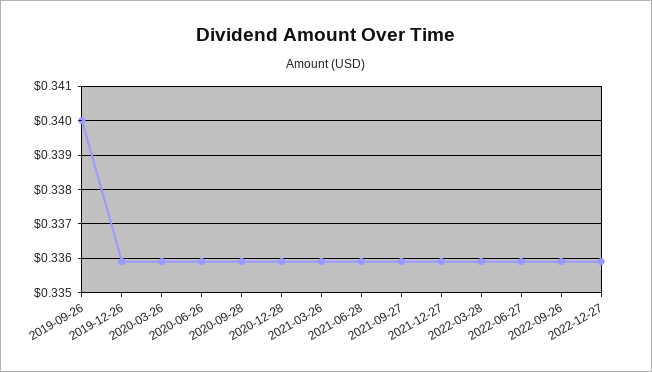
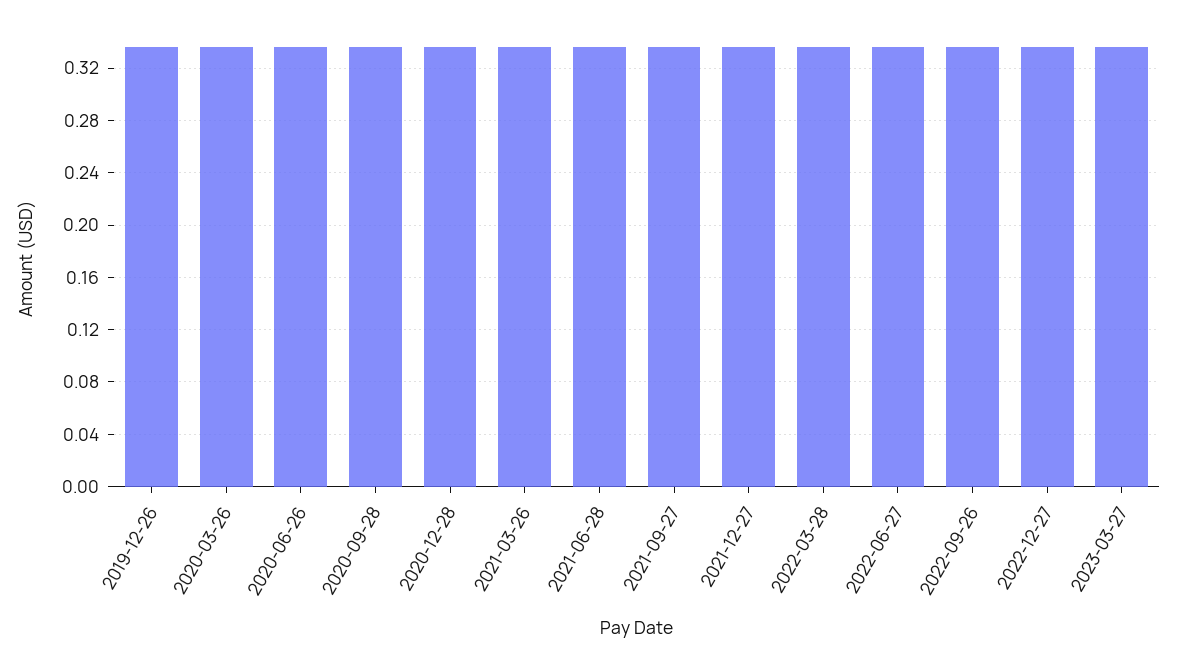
2019-09-26: 0.34 -> none
2023-03-27: none -> 0.335

